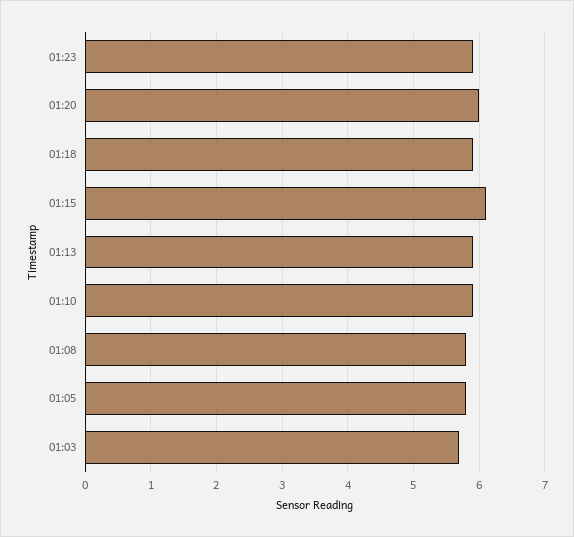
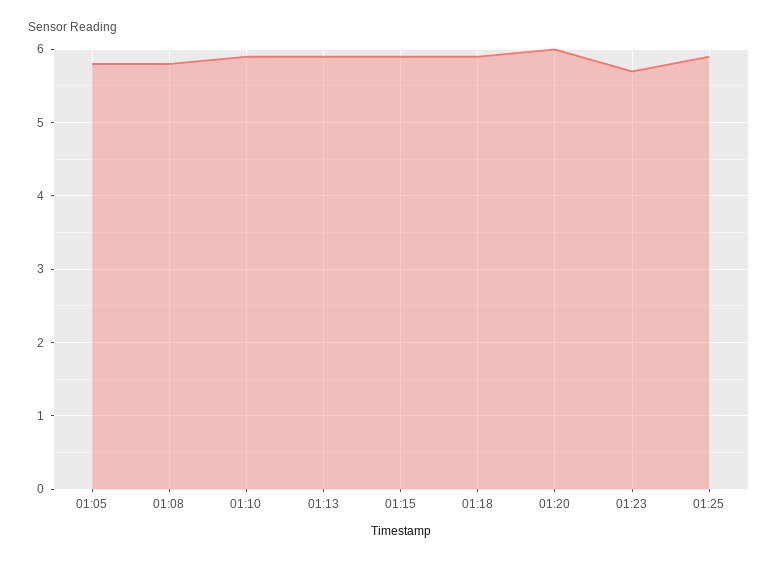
01:23: 5.9 -> 5.7
01:15: 6.1 -> 5.9
01:03: 5.7 -> none
01:25: none -> 5.9

